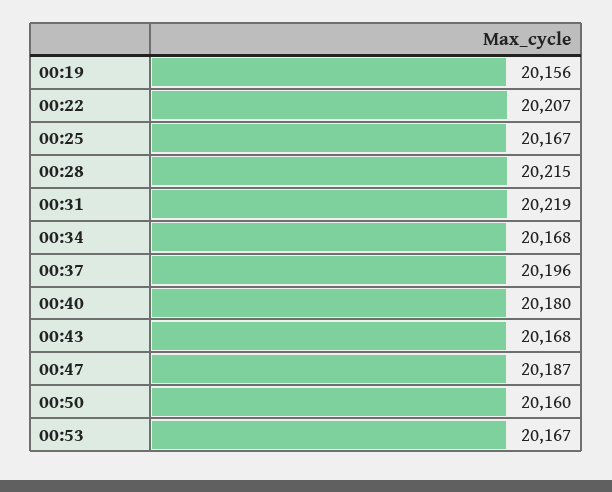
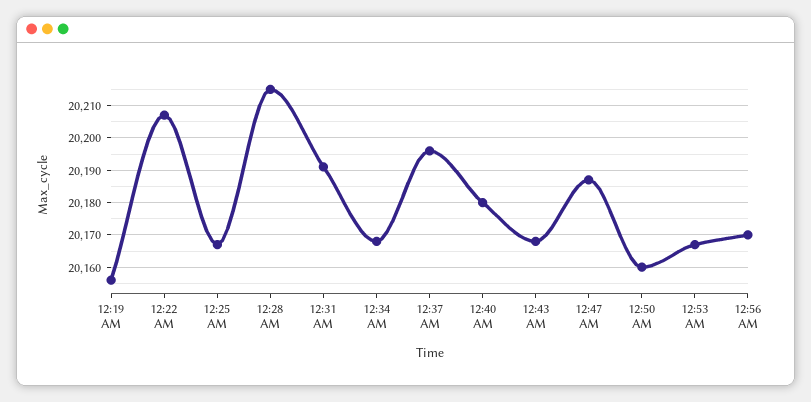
00:31: 20219 -> 20190
12:56 AM: none -> 20170

